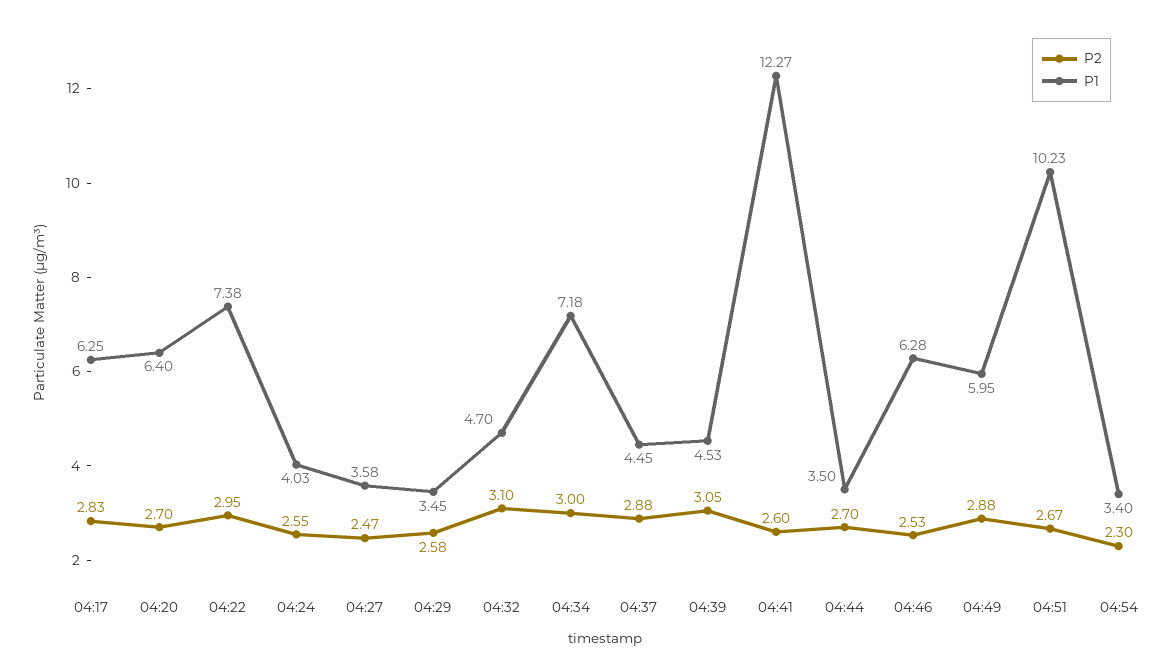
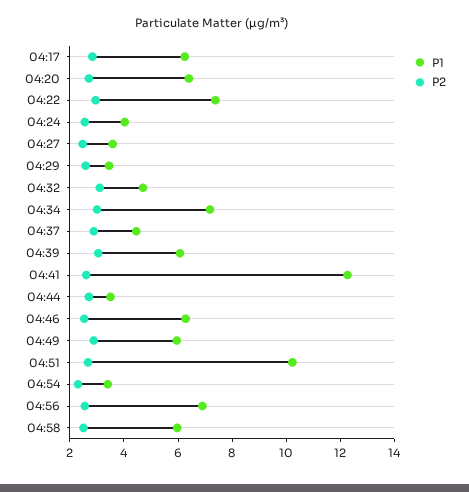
P1, 04:39: 4.53 -> 6
P1, 04:56: none -> 7
P2, 04:56: none -> 2.5
P1, 04:58: none -> 6
P2, 04:58: none -> 2.5

